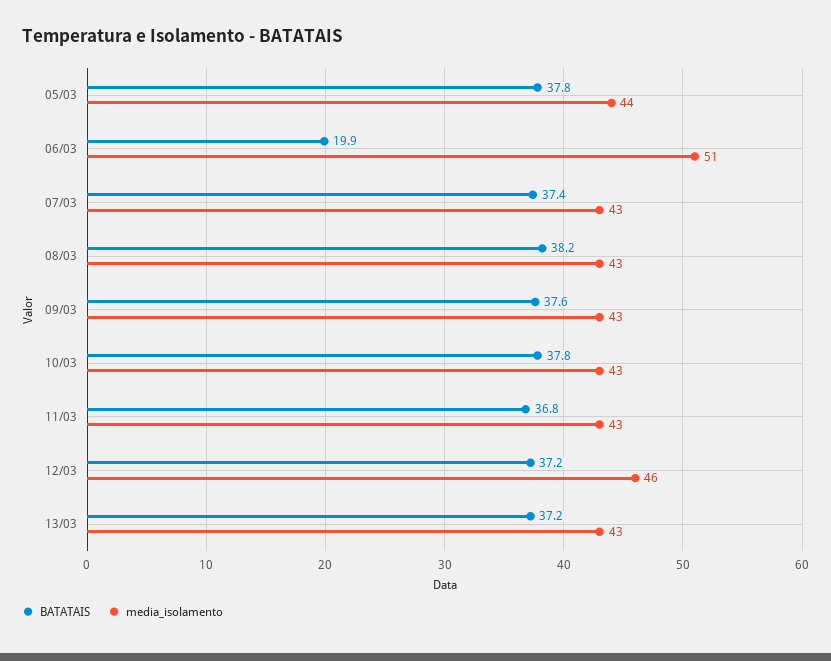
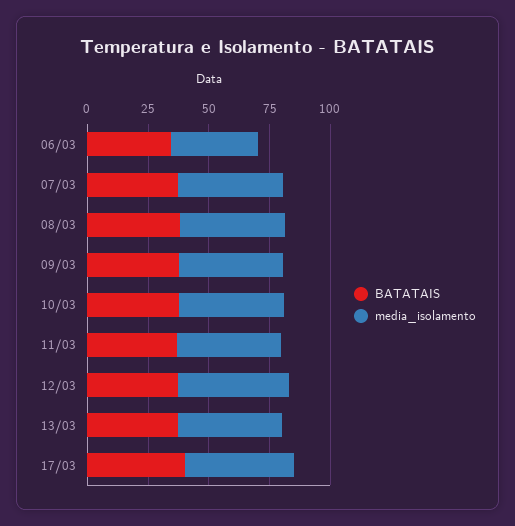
BATATAIS, 05/03: 37.8 -> none
media_isolamento, 05/03: 44 -> none
BATATAIS, 06/03: 19.9 -> 35
media_isolamento, 06/03: 51 -> 35
BATATAIS, 17/03: none -> 40
media_isolamento, 17/03: none -> 45

